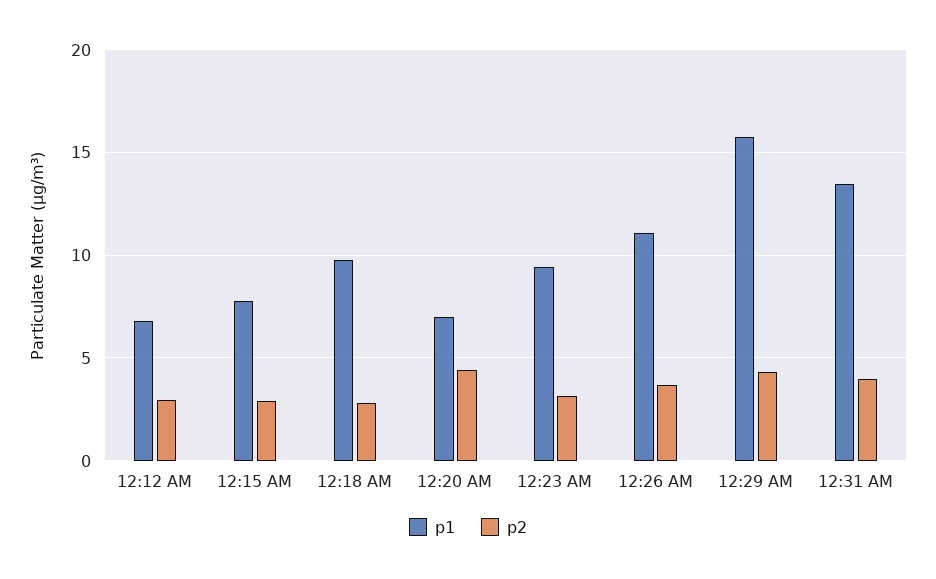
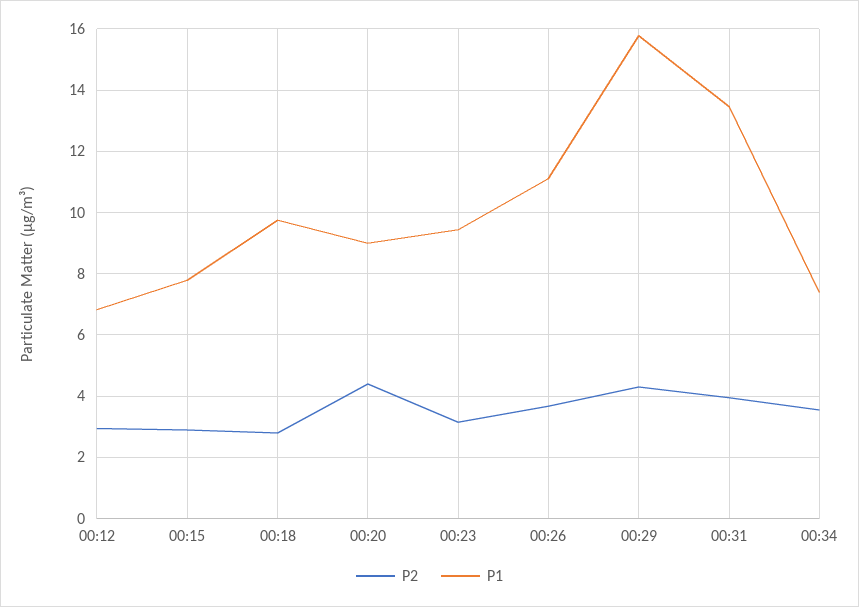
p1, 12:20 AM: 7 -> 9
p2, 00:34: none -> 3.6
p1, 00:34: none -> 7.4

